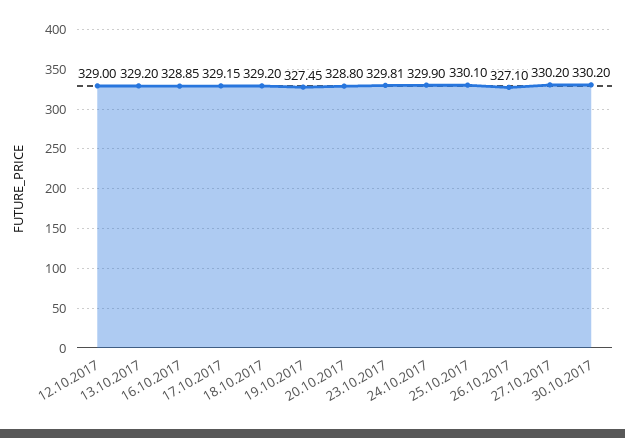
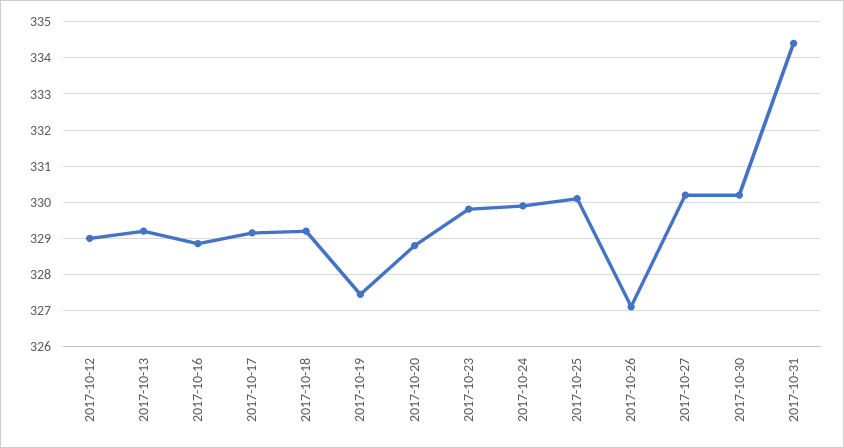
2017-10-31: none -> 334.4

